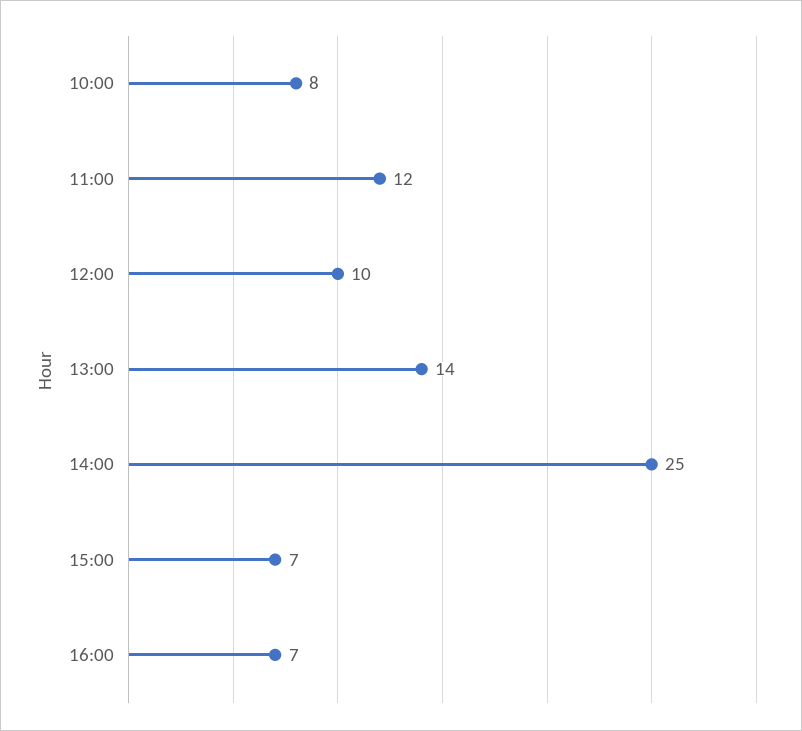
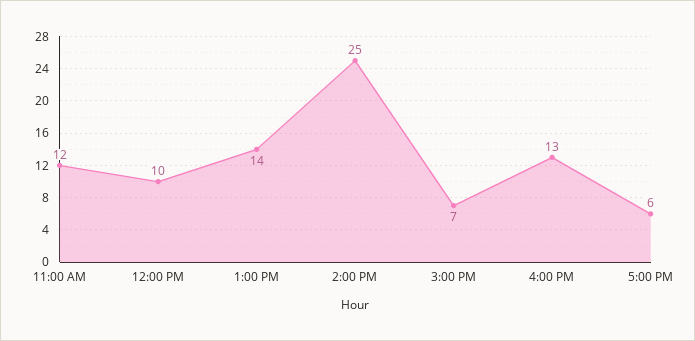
10:00: 8 -> none
16:00: 7 -> 13
5:00 PM: none -> 6

